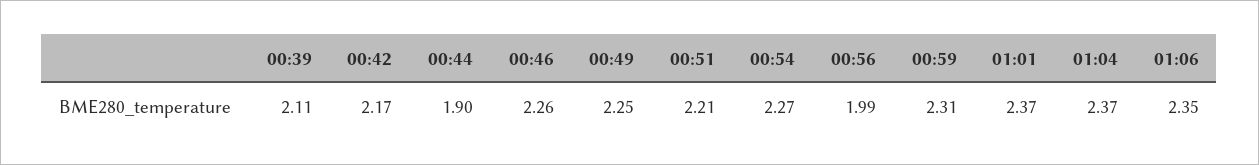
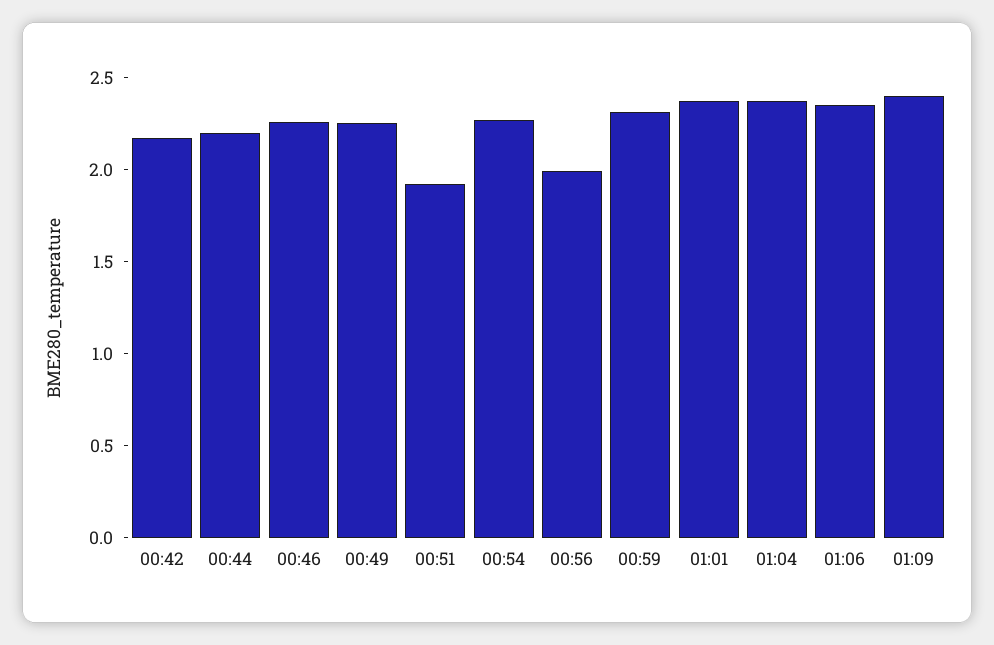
00:39: 2.11 -> none
00:44: 1.9 -> 2.2
00:51: 2.21 -> 1.9
01:09: none -> 2.4

